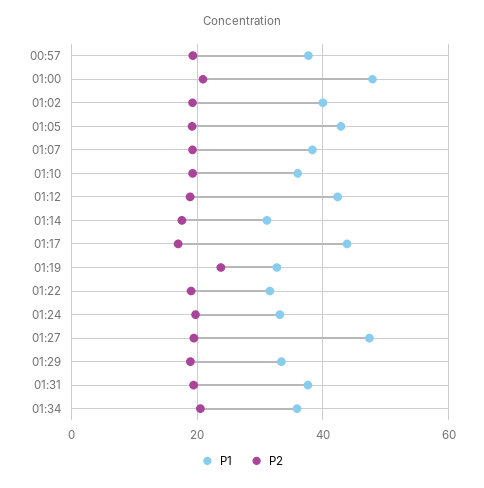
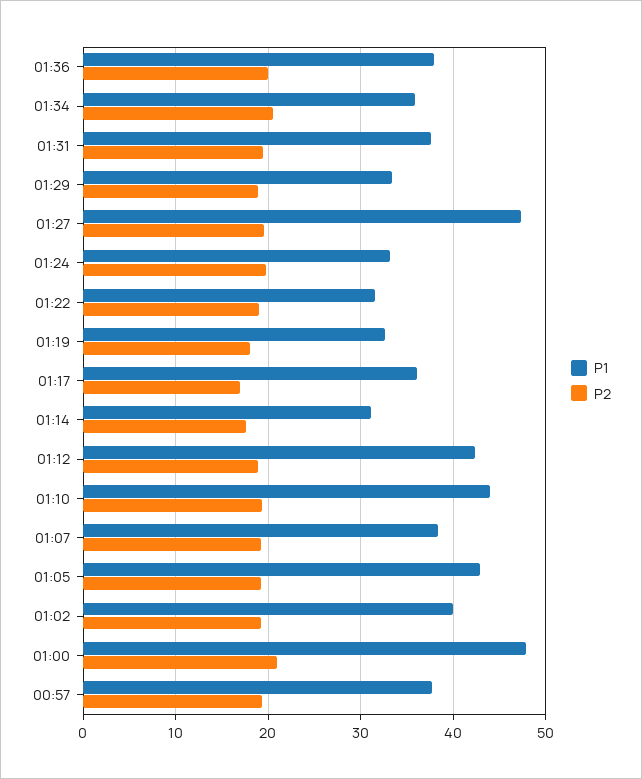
P1, 01:10: 36 -> 44
P1, 01:17: 44 -> 36
P2, 01:19: 24 -> 18
P1, 01:36: none -> 38
P2, 01:36: none -> 20

